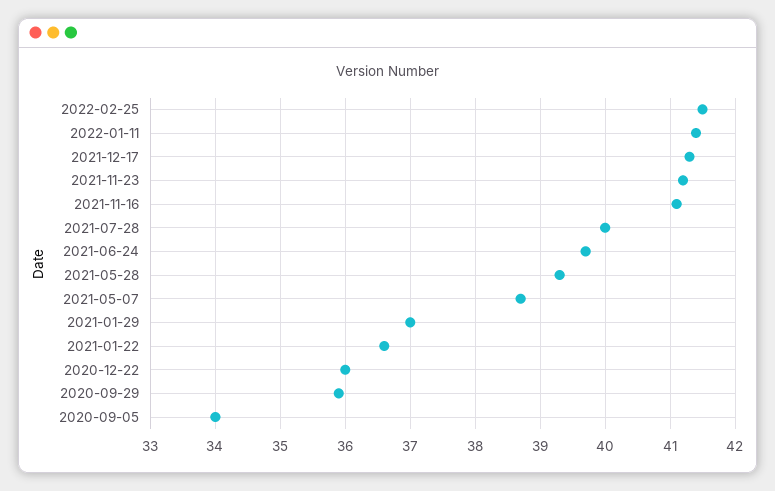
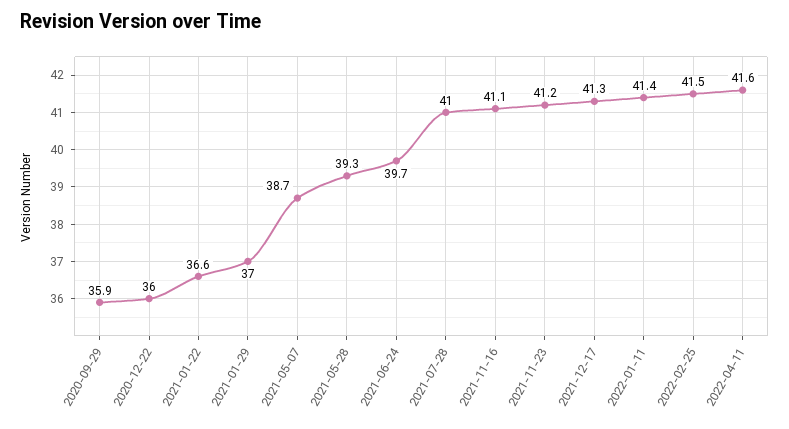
2021-07-28: 40 -> 41
2020-09-05: 34 -> none
2022-04-11: none -> 41.6

